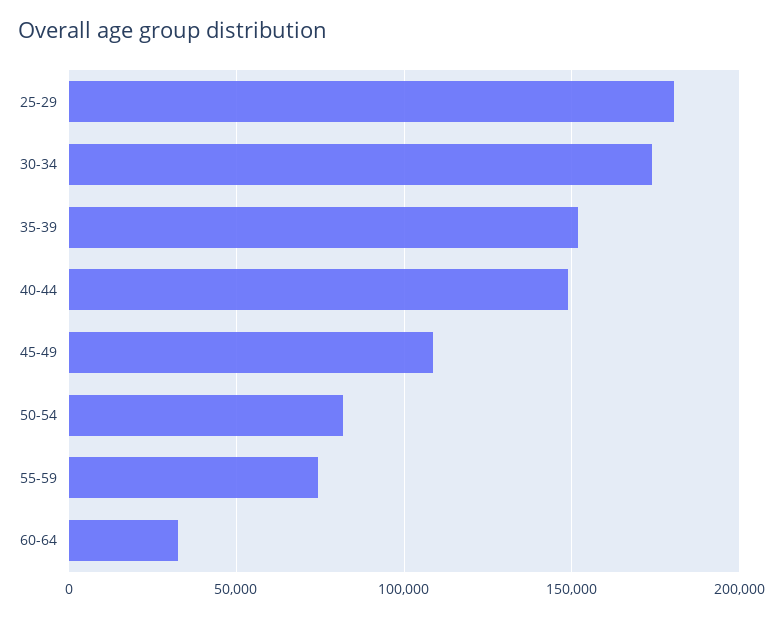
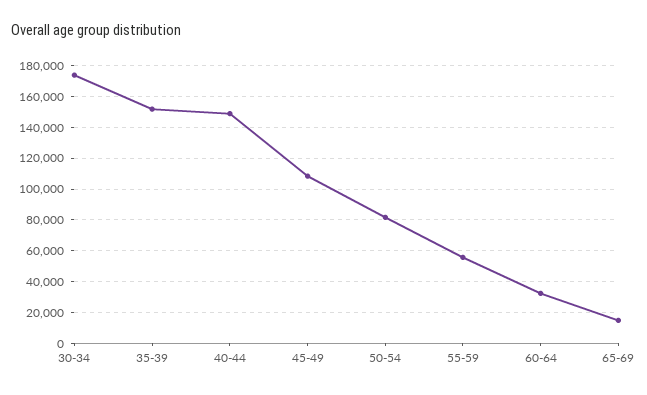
25-29: 180000 -> none
55-59: 75000 -> 55000
65-69: none -> 15000

